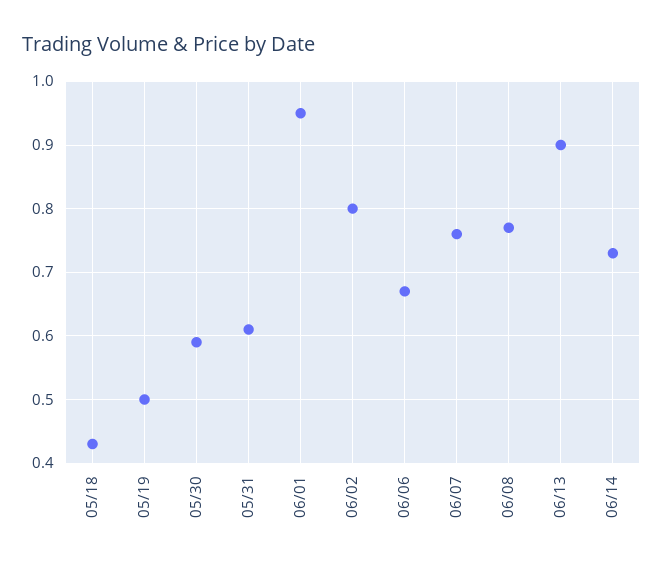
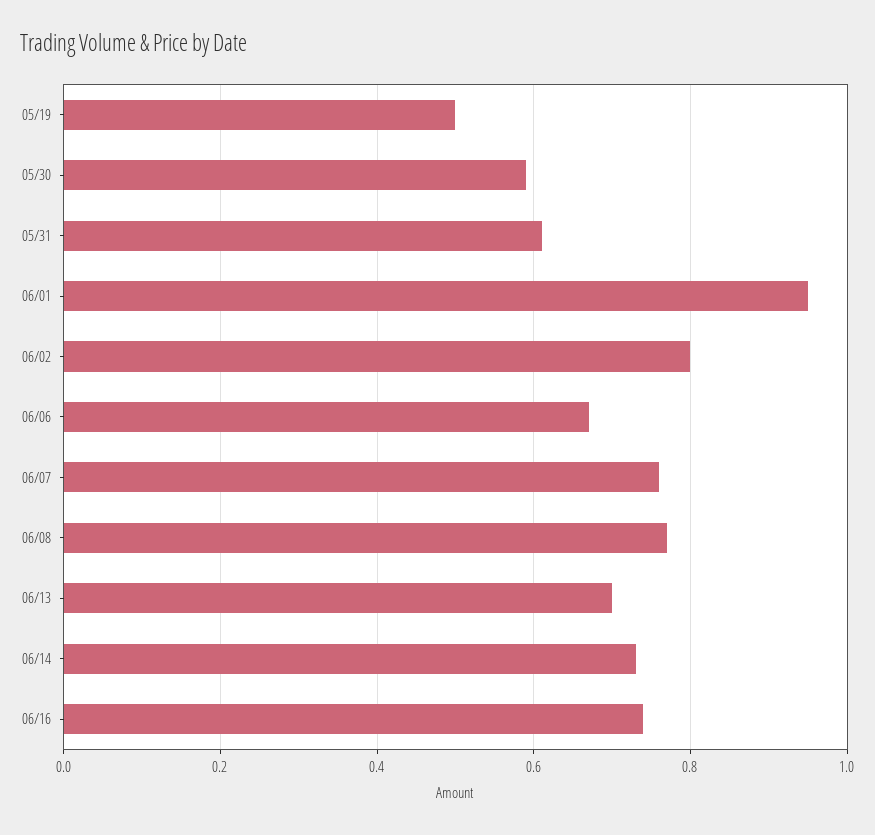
05/18: 0.43 -> none
06/13: 0.9 -> 0.7
06/16: none -> 0.75

